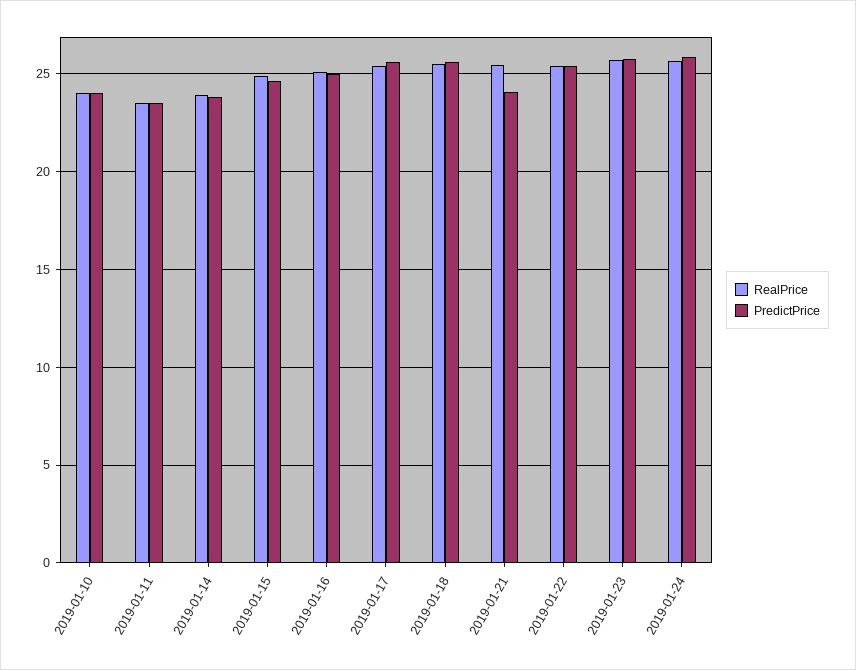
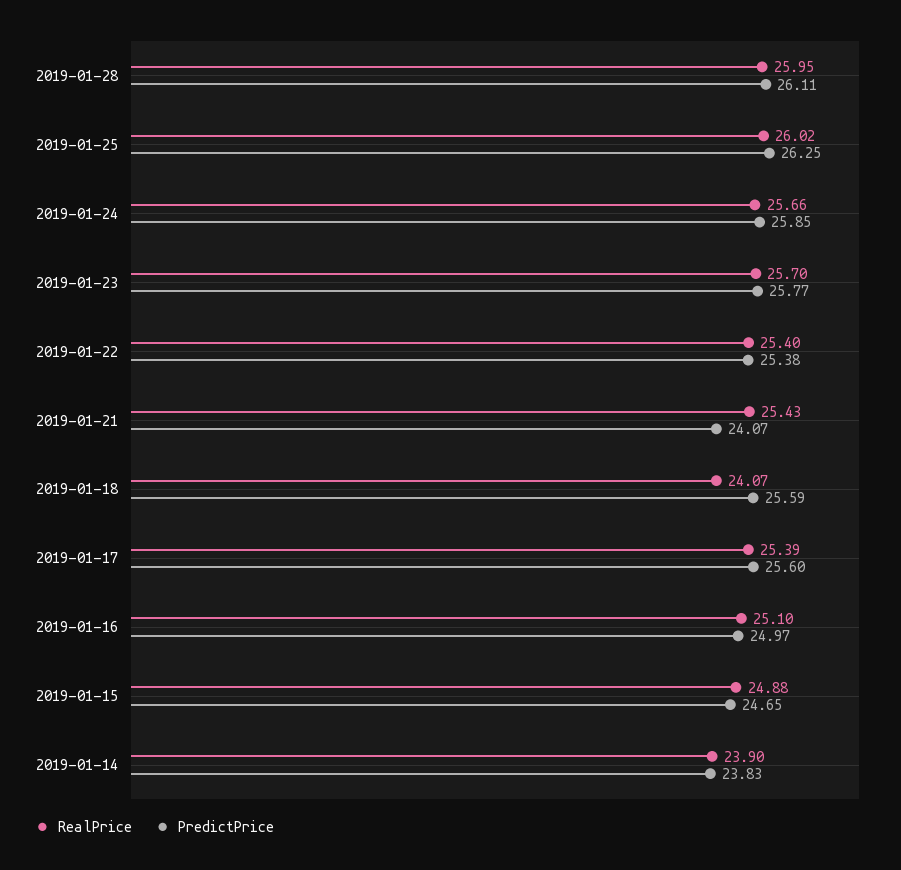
RealPrice, 2019-01-10: 24 -> none
PredictPrice, 2019-01-10: 24 -> none
RealPrice, 2019-01-11: 23.5 -> none
PredictPrice, 2019-01-11: 23.5 -> none
RealPrice, 2019-01-18: 25.5 -> 24.07
RealPrice, 2019-01-28: none -> 25.95
PredictPrice, 2019-01-28: none -> 26.11
RealPrice, 2019-01-25: none -> 26.02
PredictPrice, 2019-01-25: none -> 26.25

